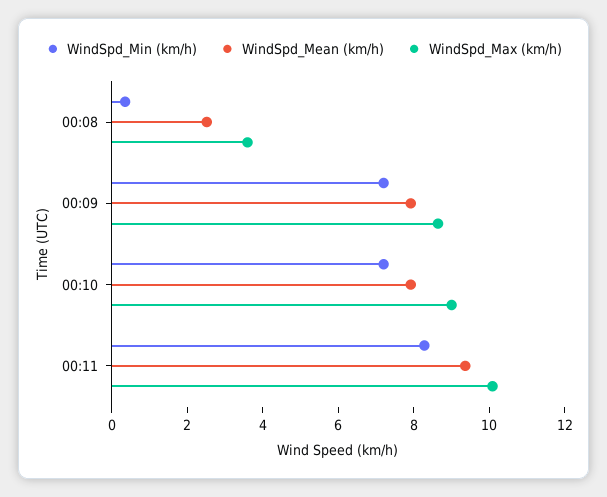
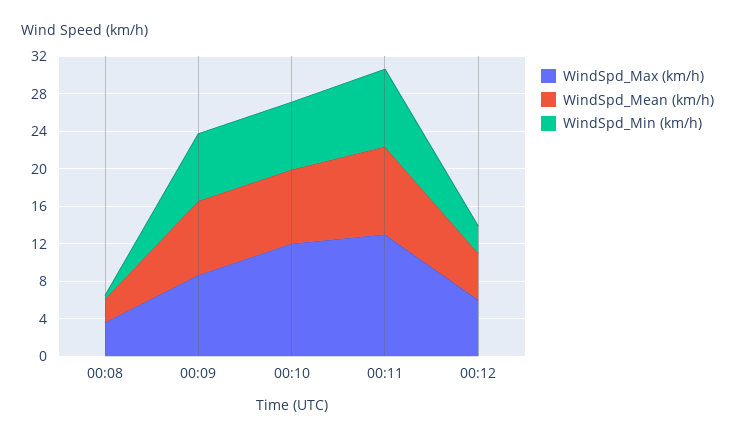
WindSpd_Max (km/h), 00:10: 9 -> 12
WindSpd_Max (km/h), 00:11: 10 -> 13
WindSpd_Max (km/h), 00:12: none -> 6
WindSpd_Mean (km/h), 00:12: none -> 5
WindSpd_Min (km/h), 00:12: none -> 3

